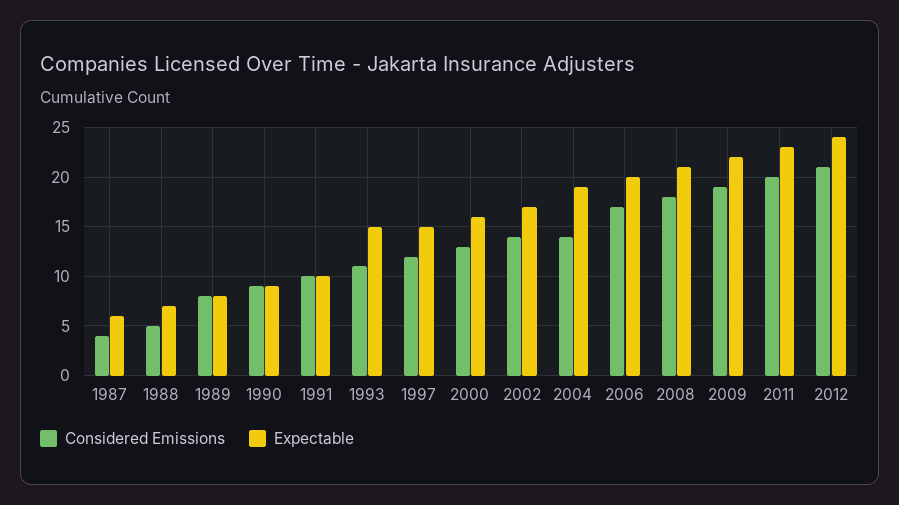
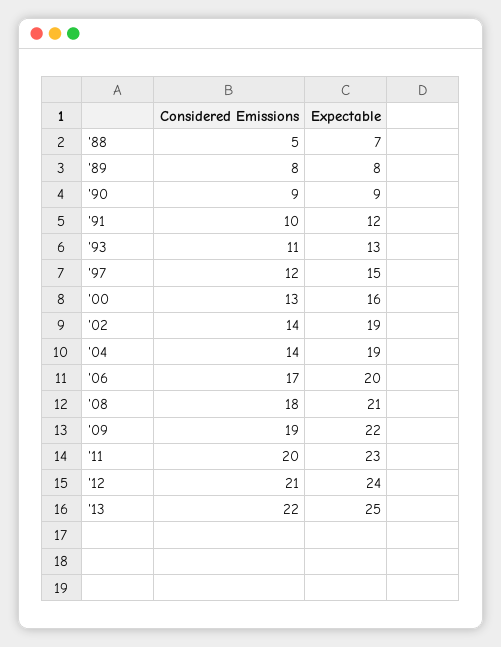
Considered Emissions, 1987: 4 -> none
Expectable, 1987: 6 -> none
Expectable, 1991: 10 -> 12
Expectable, 1993: 15 -> 13
Expectable, 2002: 17 -> 19
Considered Emissions, '13: none -> 22
Expectable, '13: none -> 25

